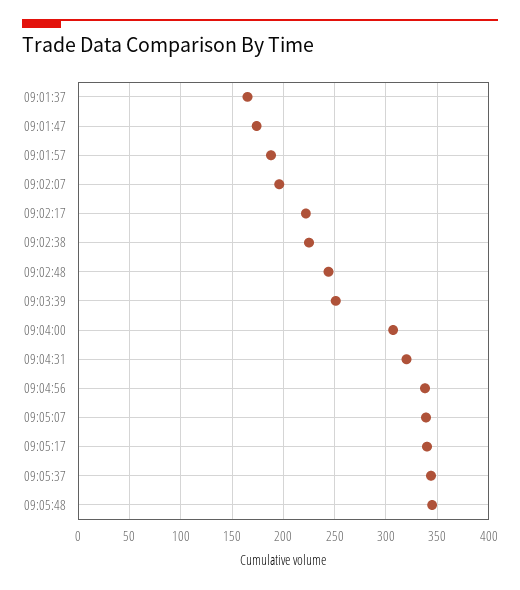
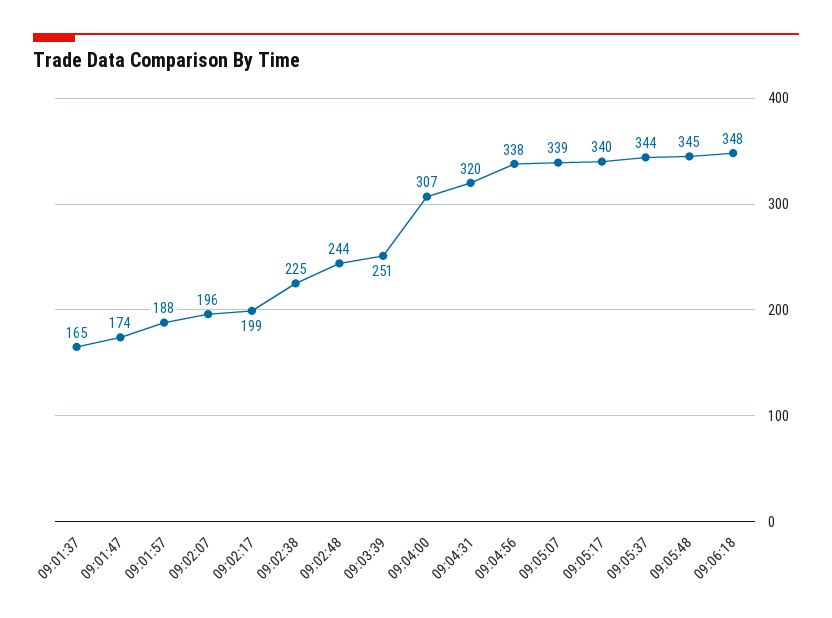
09:02:17: 220 -> 199
09:06:18: none -> 348

